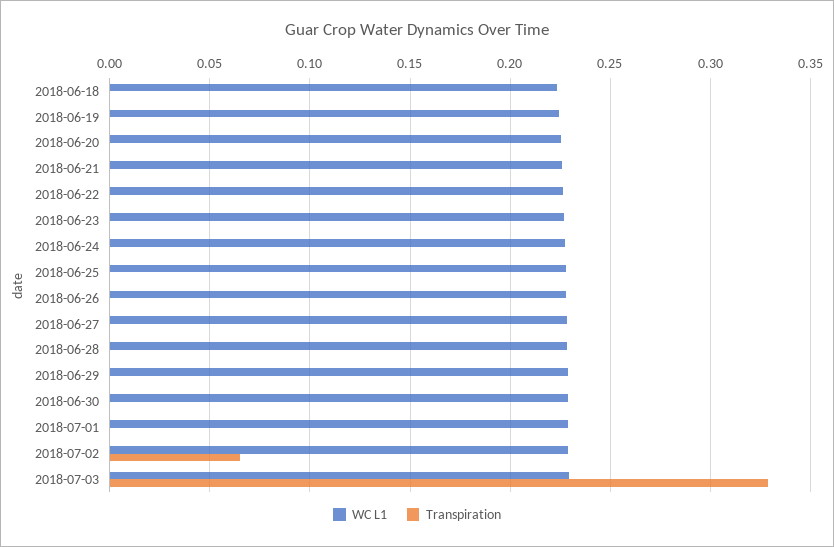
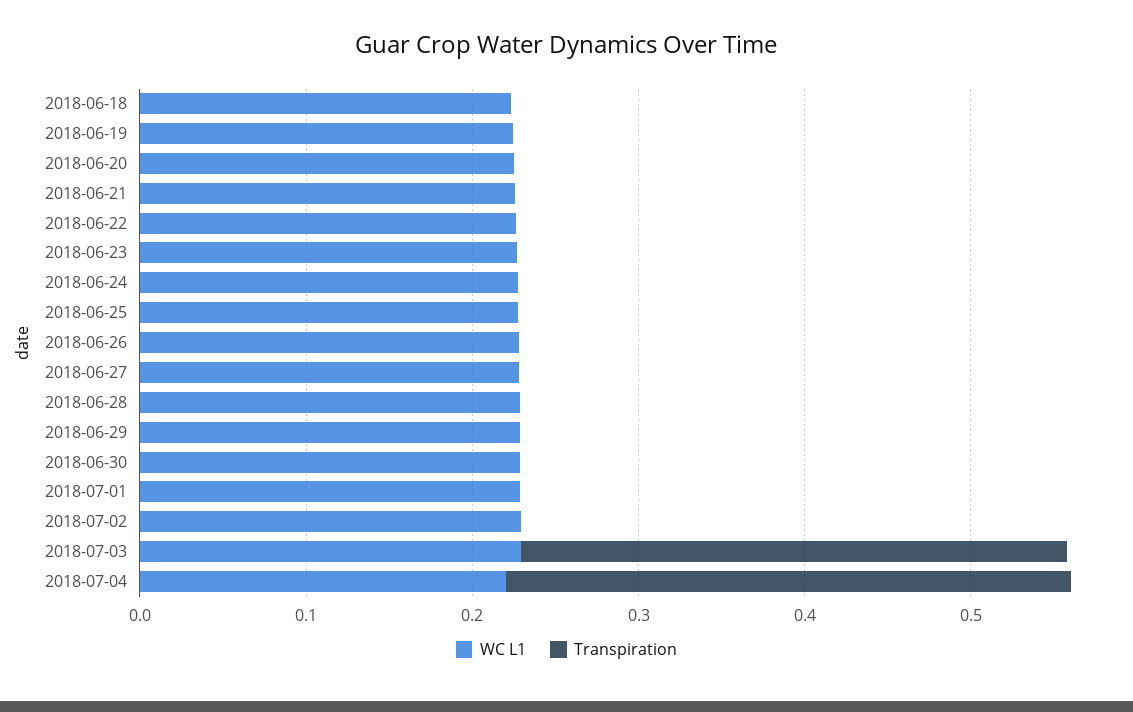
Transpiration, 2018-07-02: 0.065 -> 0
WC L1, 2018-07-04: none -> 0.22
Transpiration, 2018-07-04: none -> 0.34

